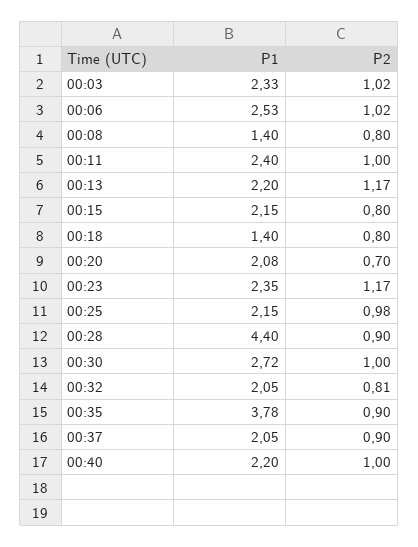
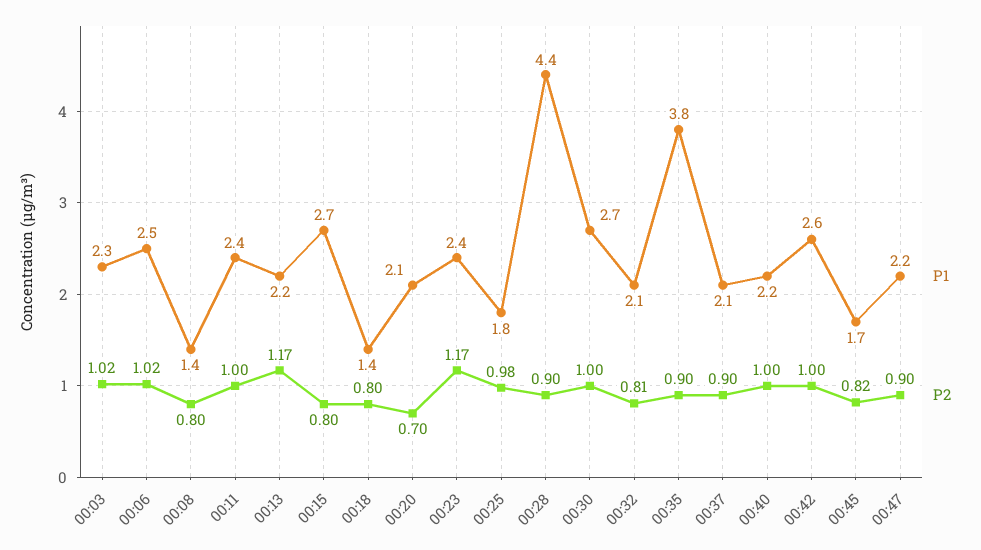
P1, 00:15: 2.15 -> 2.7
P1, 00:25: 2.15 -> 1.8
P1, 00:42: none -> 2.6
P2, 00:42: none -> 1
P1, 00:45: none -> 1.7
P2, 00:45: none -> 0.82
P1, 00:47: none -> 2.2
P2, 00:47: none -> 0.9

